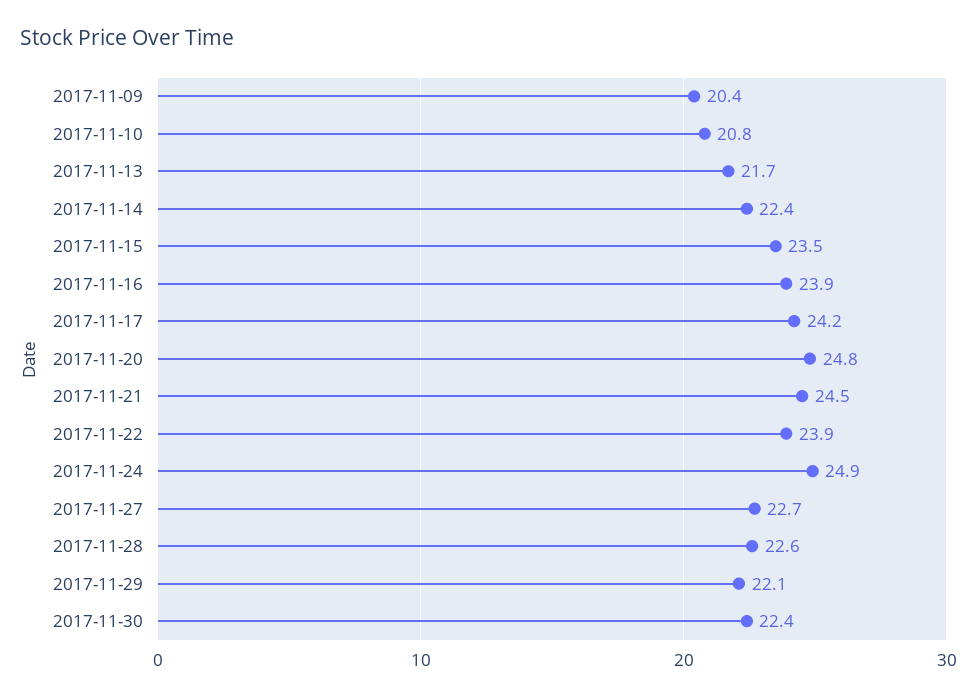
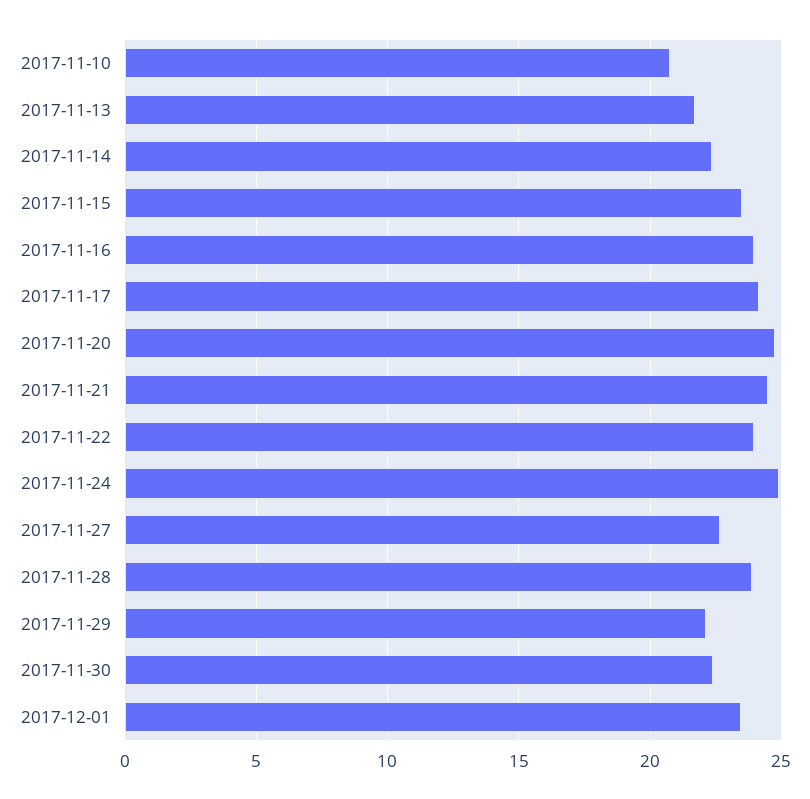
2017-11-09: 20.4 -> none
2017-11-28: 22.6 -> 24
2017-12-01: none -> 23.5

